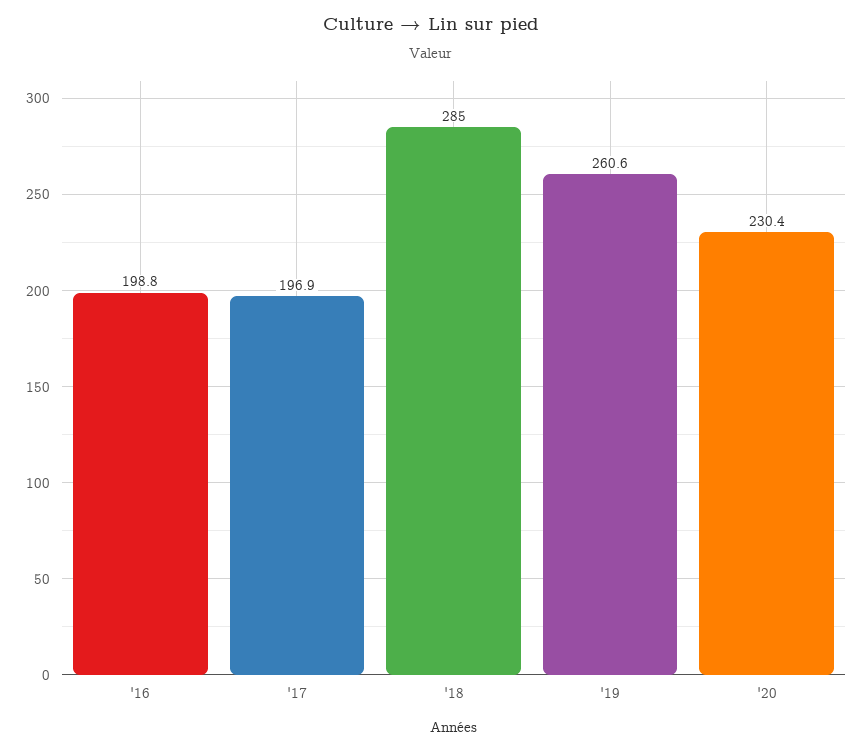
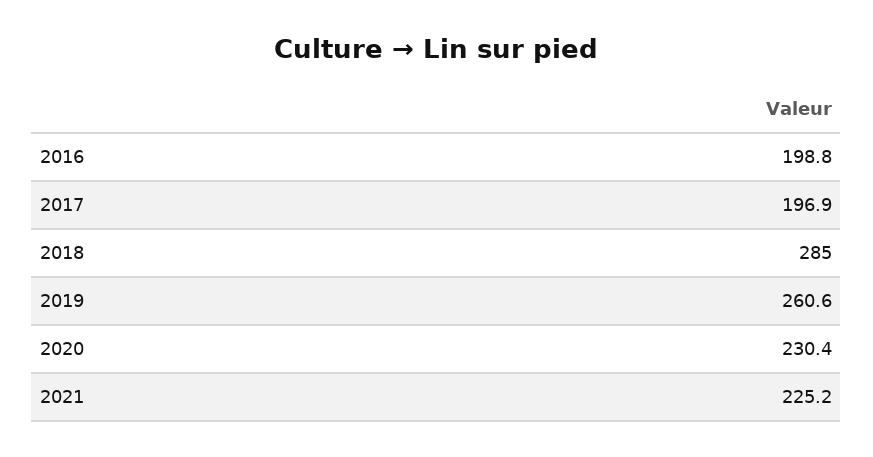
2021: none -> 225.2

